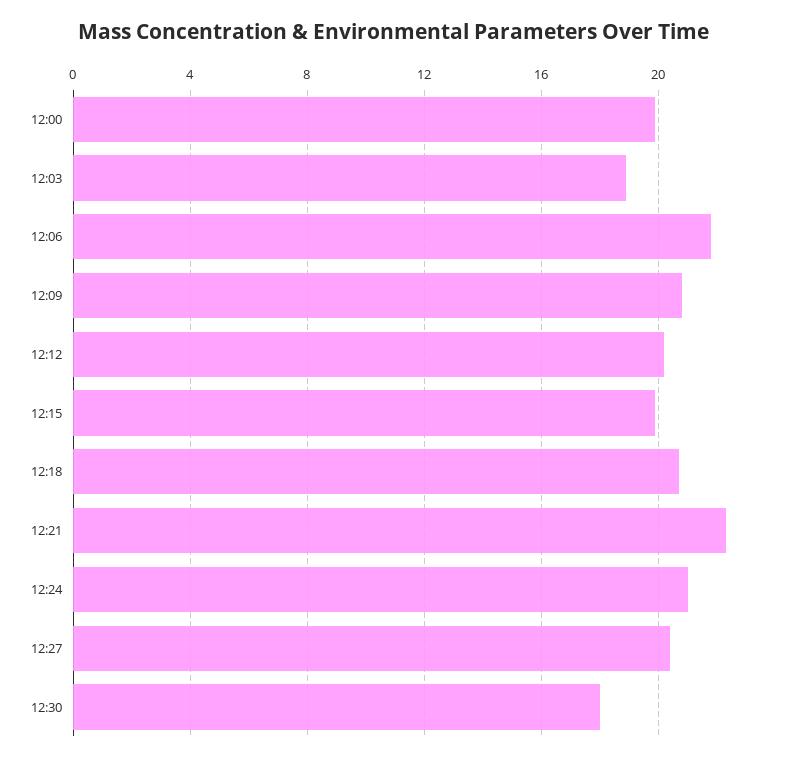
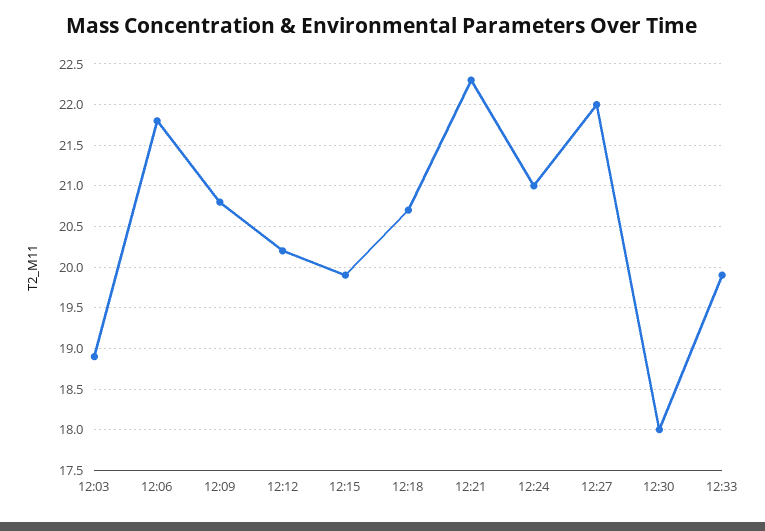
12:00: 20 -> none
12:27: 20.5 -> 22
12:33: none -> 19.9

